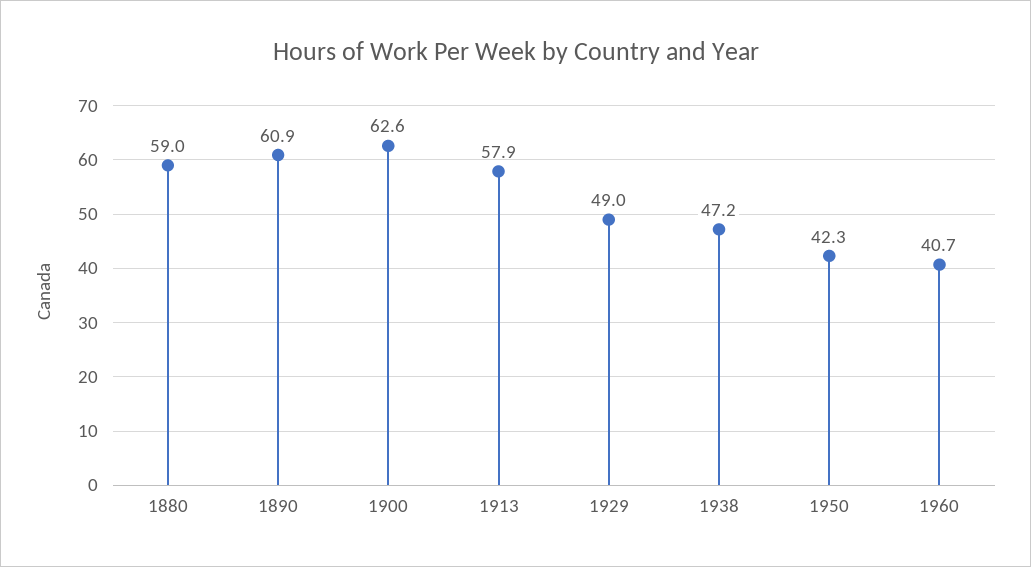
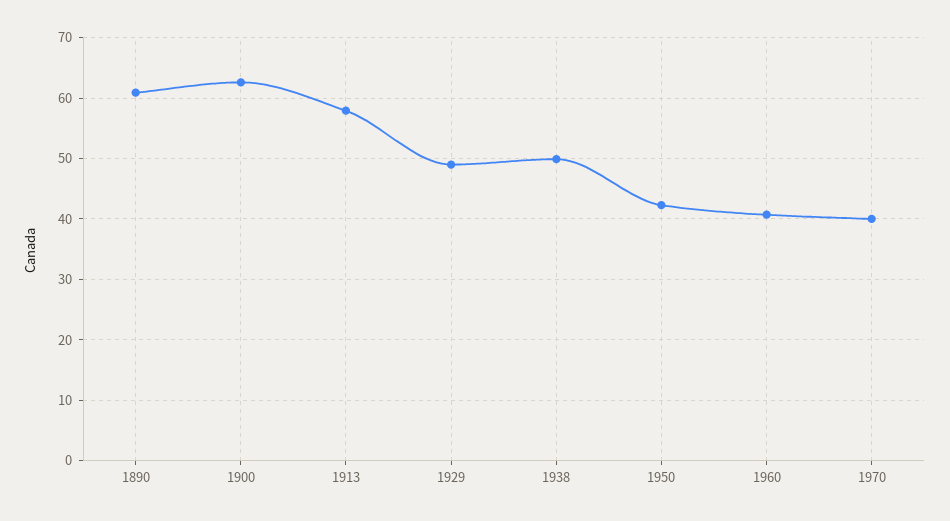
1880: 59 -> none
1938: 47.2 -> 50
1970: none -> 40

